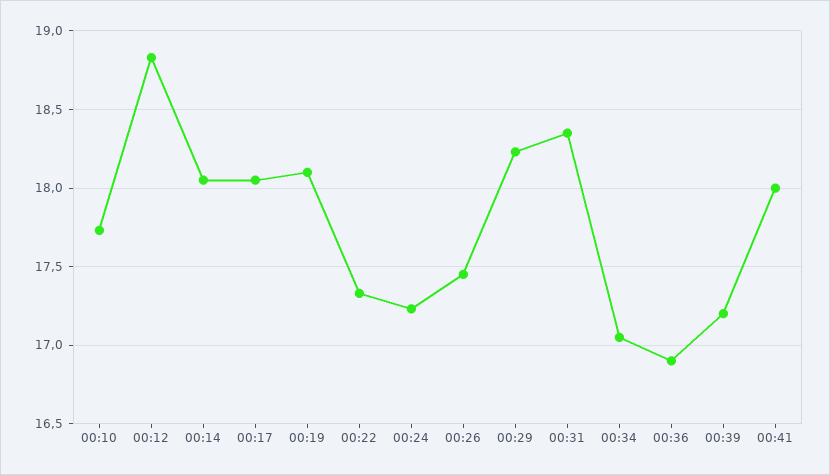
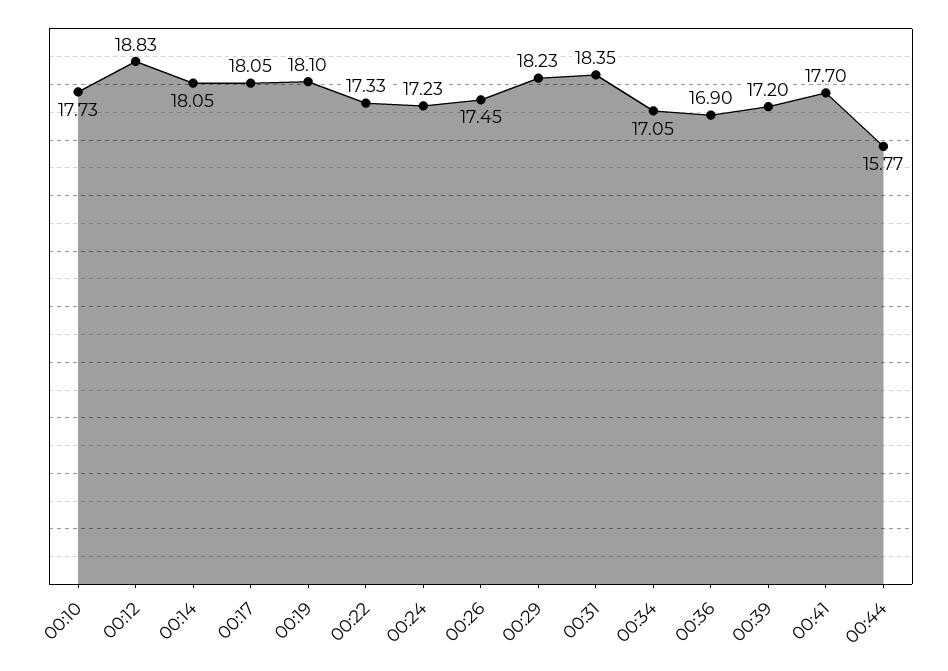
00:41: 18 -> 17.7
00:44: none -> 15.77

